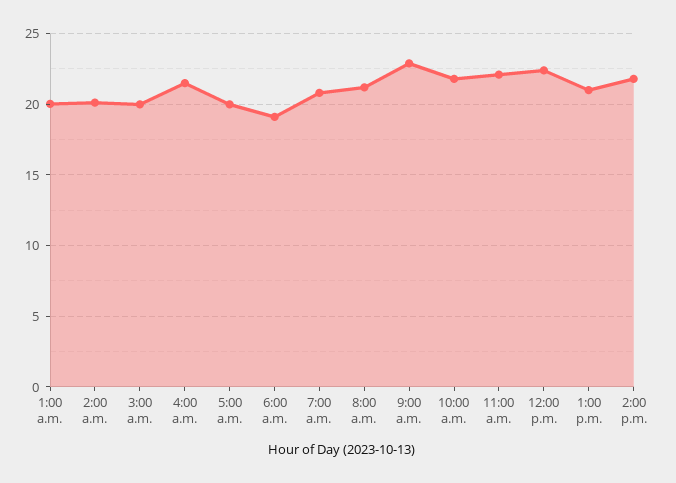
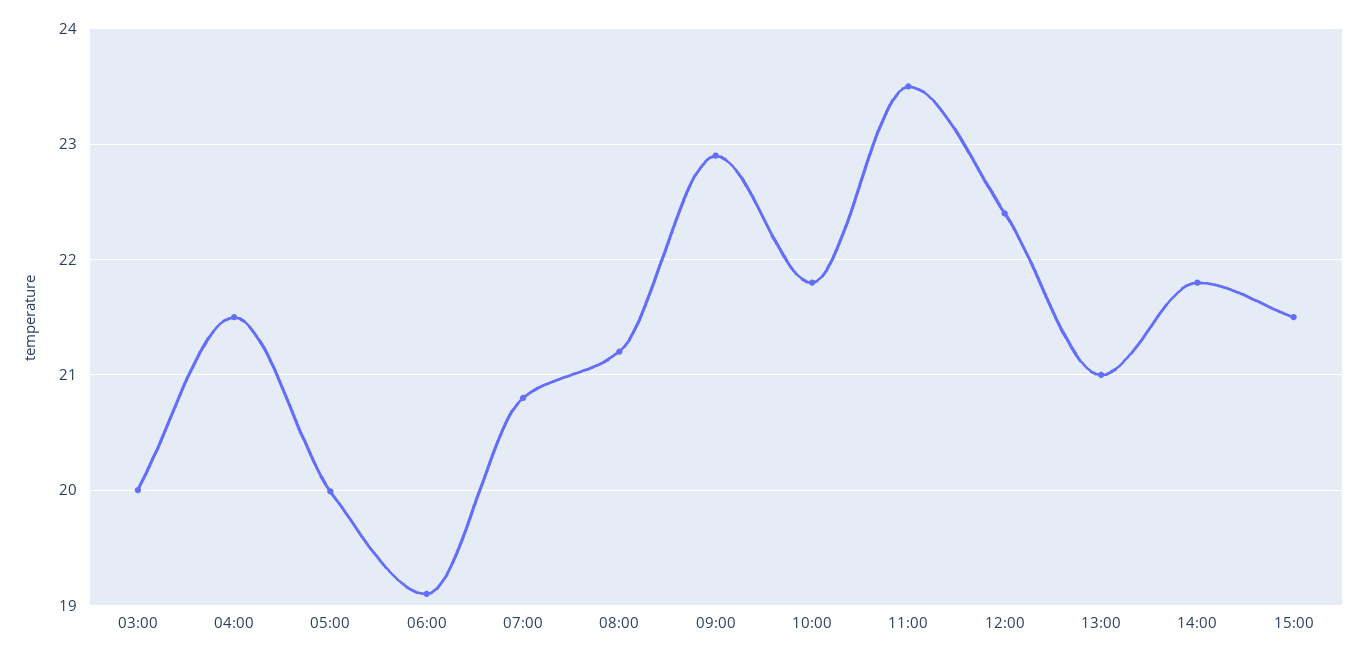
1:00 a.m.: 20 -> none
2:00 a.m.: 20 -> none
11:00 a.m.: 22 -> 23.5
15:00: none -> 21.5

